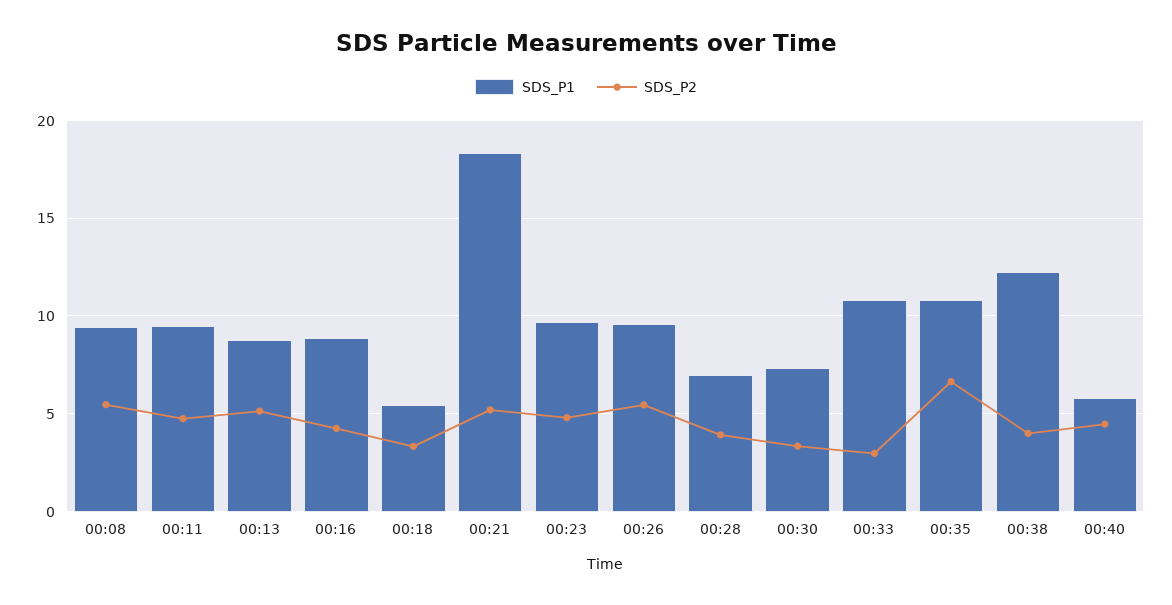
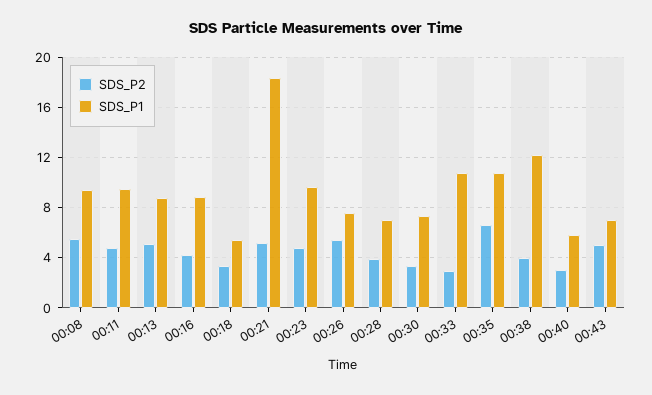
SDS_P1, 00:26: 9.5 -> 7.5
SDS_P2, 00:40: 4.5 -> 3
SDS_P2, 00:43: none -> 5
SDS_P1, 00:43: none -> 7

